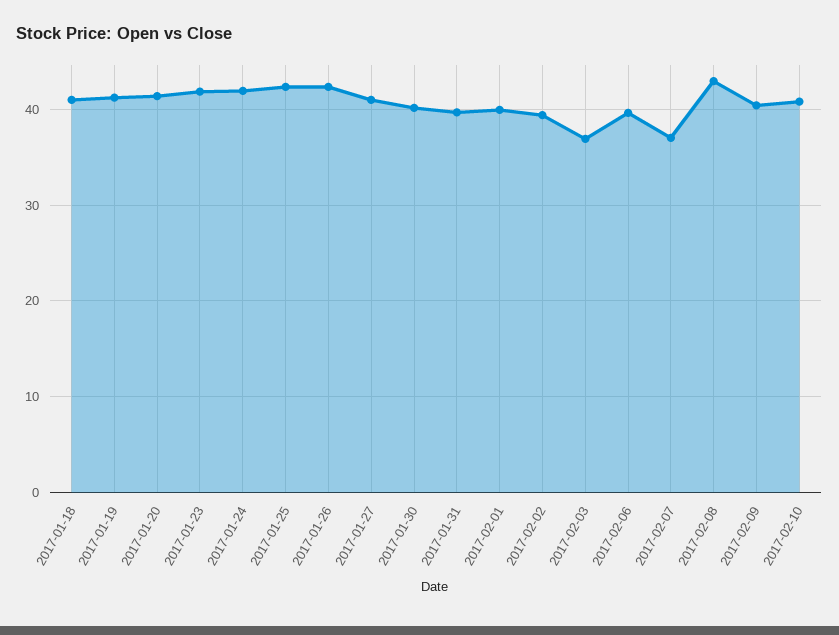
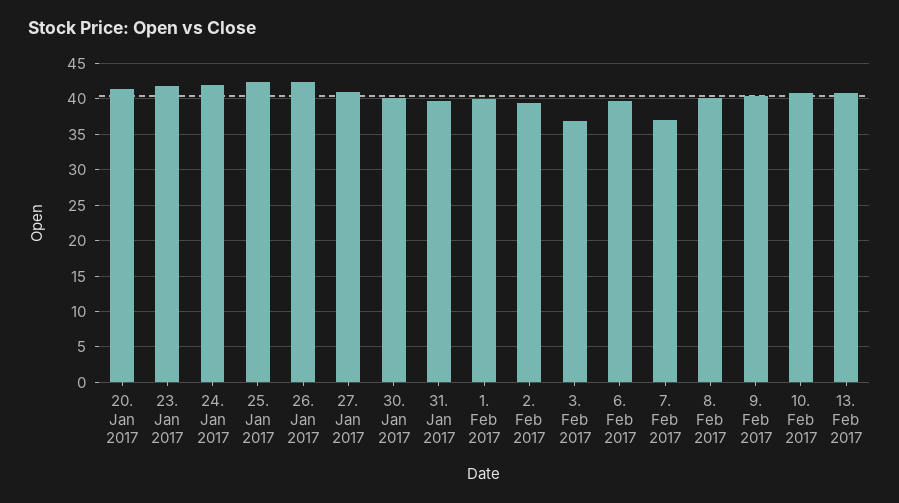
2017-01-18: 41 -> none
2017-01-19: 41 -> none
2017-02-08: 43 -> 40
13. Feb 2017: none -> 41

